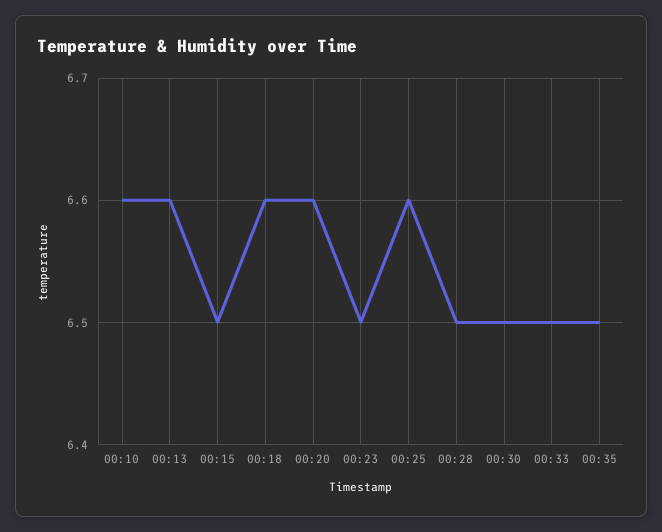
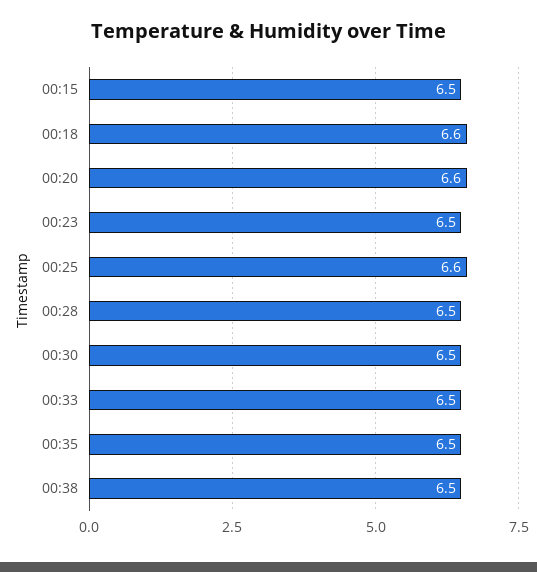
00:10: 6.6 -> none
00:13: 6.6 -> none
00:38: none -> 6.5

